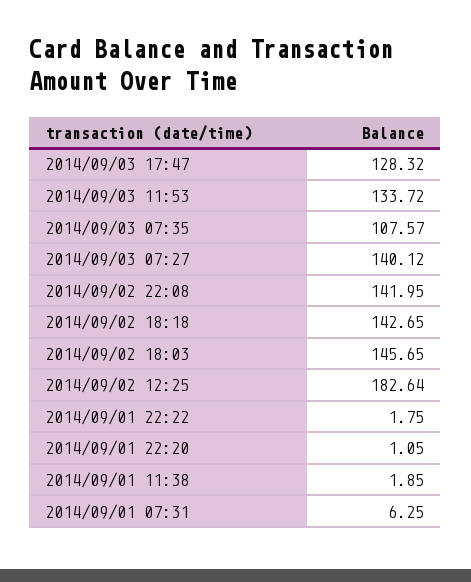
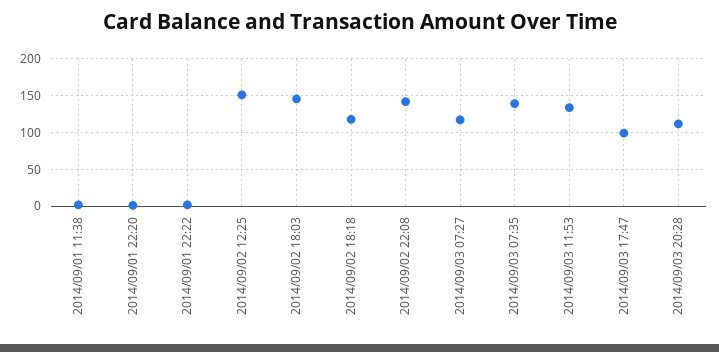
2014/09/03 17:47: 128.32 -> 100
2014/09/03 07:35: 107.57 -> 140
2014/09/03 07:27: 140.12 -> 120
2014/09/02 18:18: 142.65 -> 120
2014/09/02 12:25: 182.64 -> 150
2014/09/01 07:31: 6.25 -> none
2014/09/03 20:28: none -> 110

